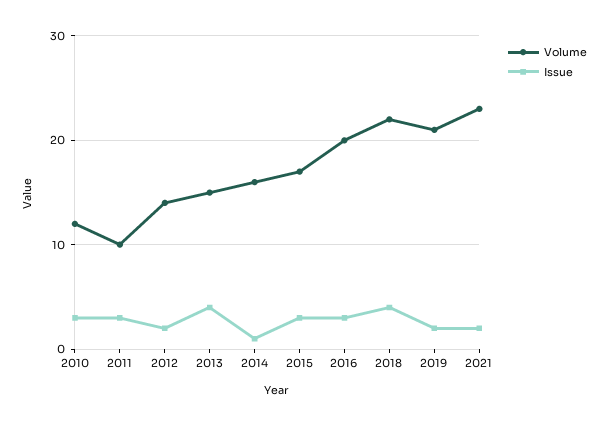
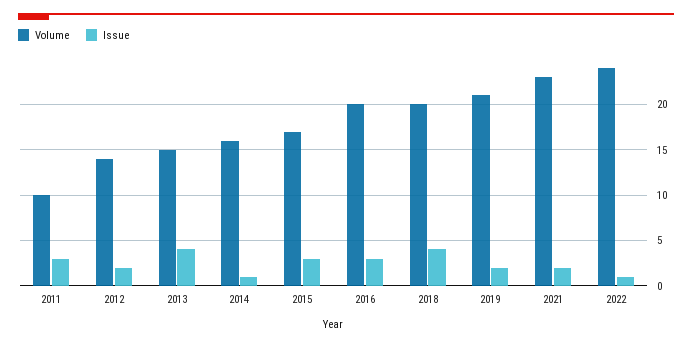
Volume, 2010: 12 -> none
Issue, 2010: 3 -> none
Volume, 2018: 22 -> 20
Volume, 2022: none -> 24
Issue, 2022: none -> 1

